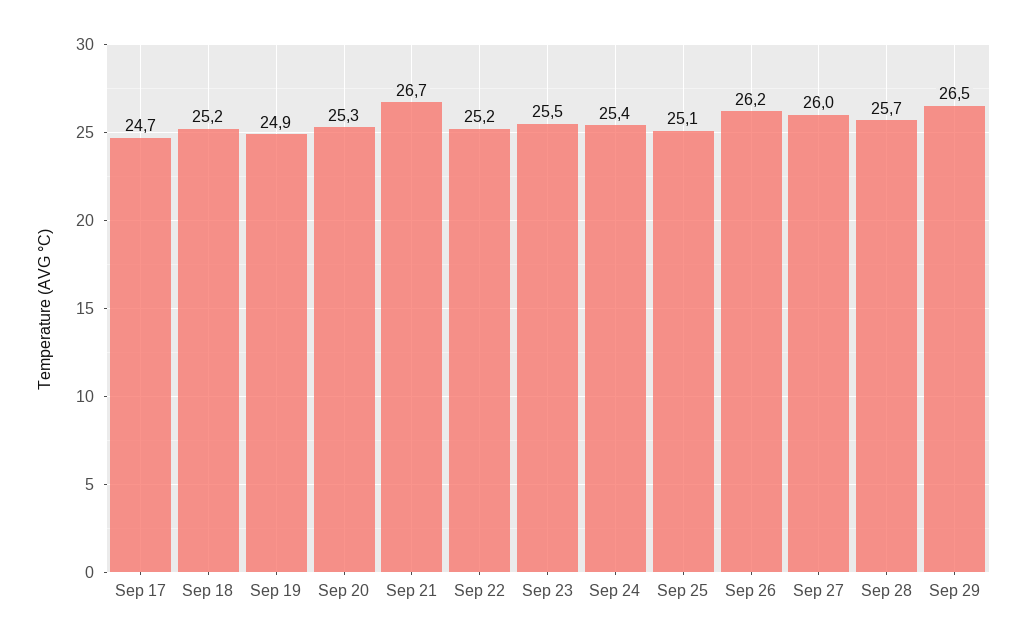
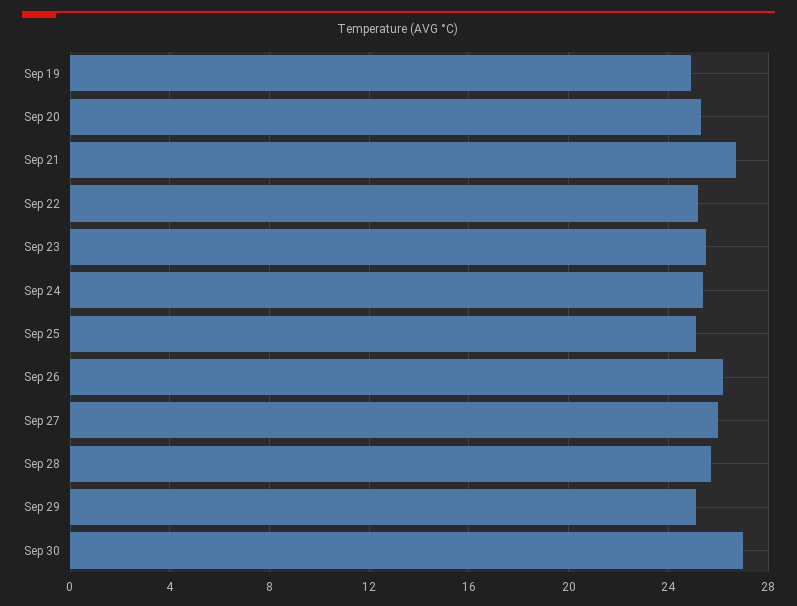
Sep 17: 24.7 -> none
Sep 18: 25.2 -> none
Sep 29: 26.5 -> 25
Sep 30: none -> 27

